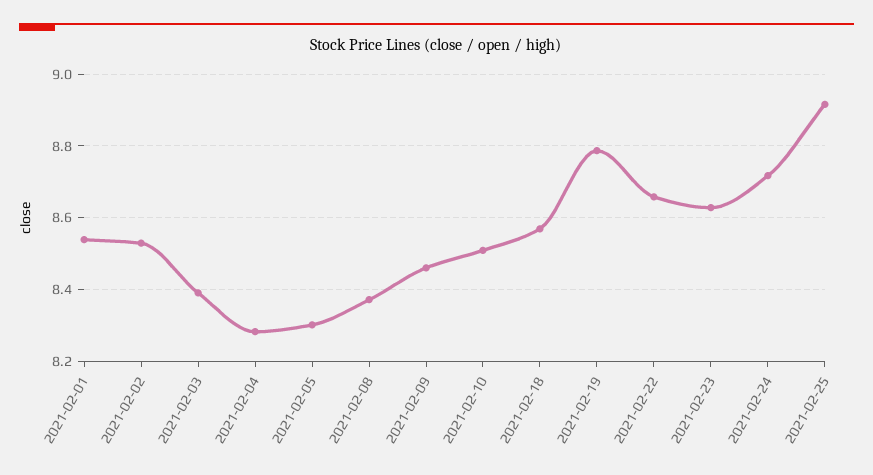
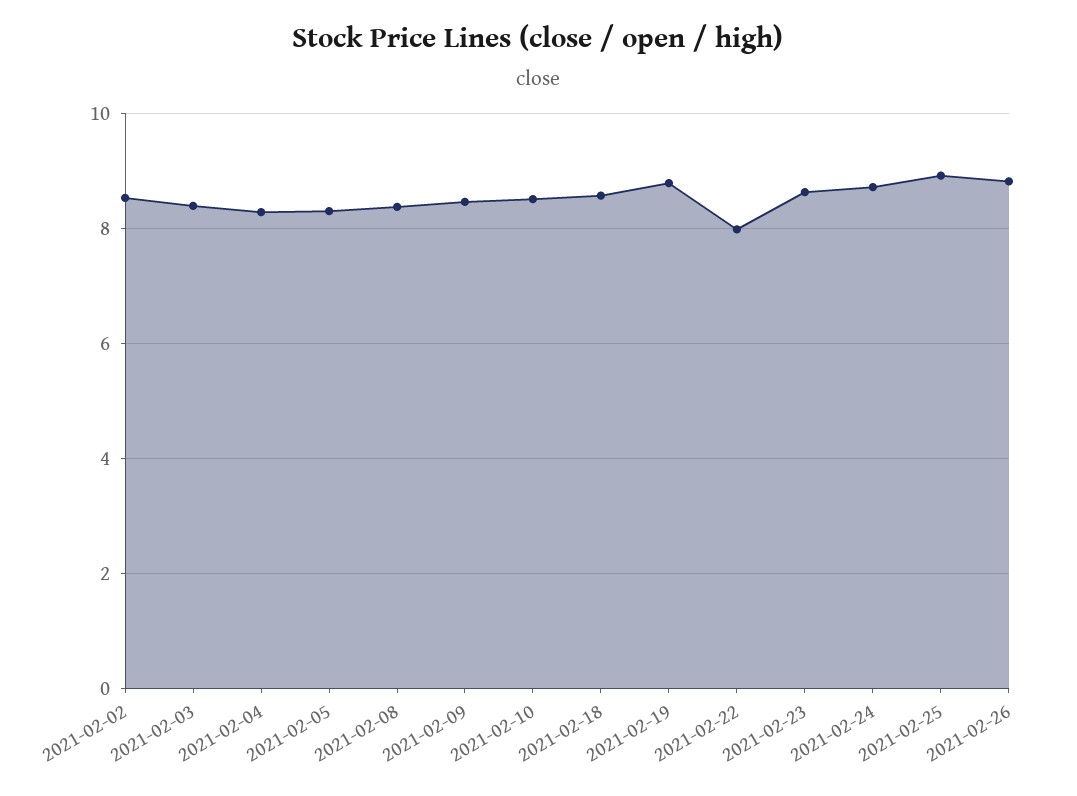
2021-02-01: 8.54 -> none
2021-02-22: 8.66 -> 8
2021-02-26: none -> 8.8

